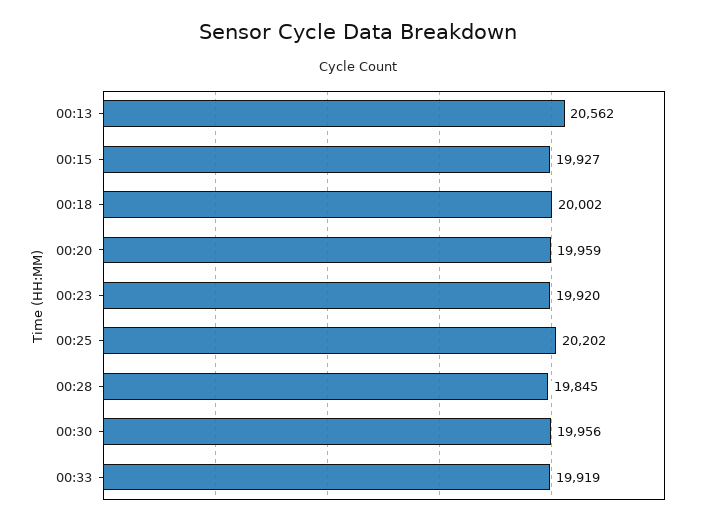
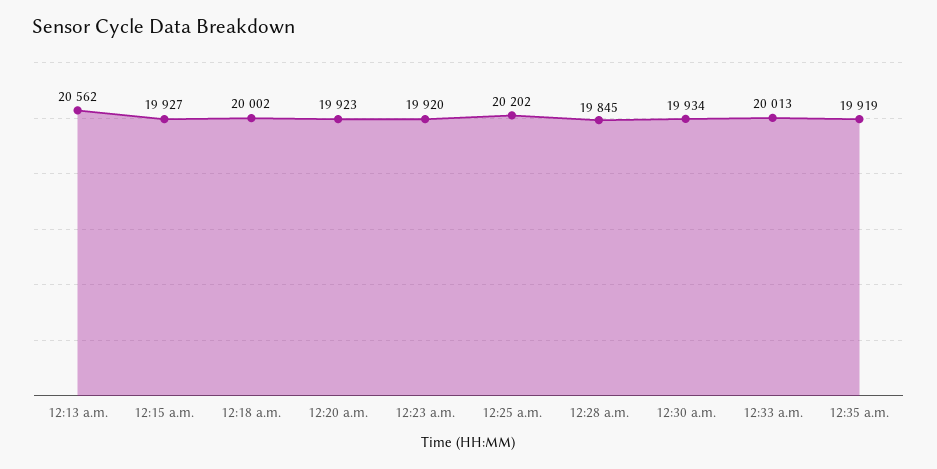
00:20: 19959 -> 19923
00:30: 19956 -> 19934
00:33: 19919 -> 20013
12:35 a.m.: none -> 19919

